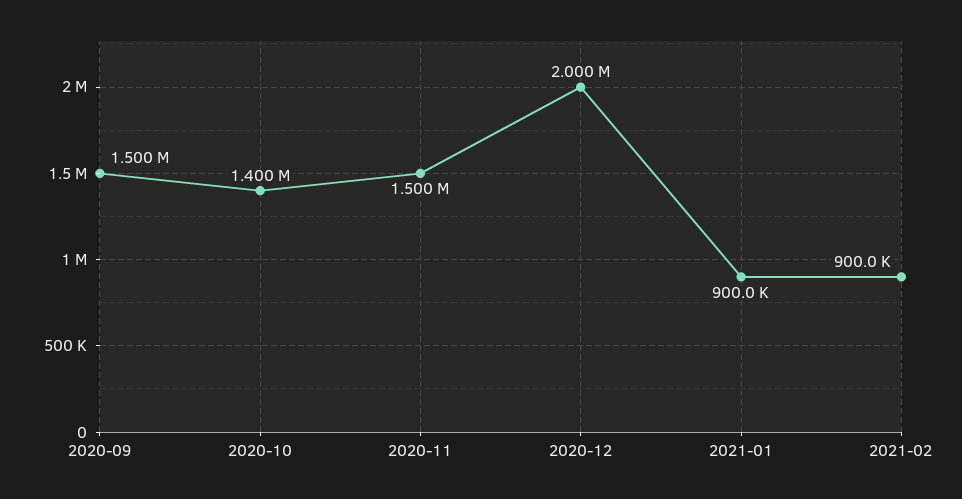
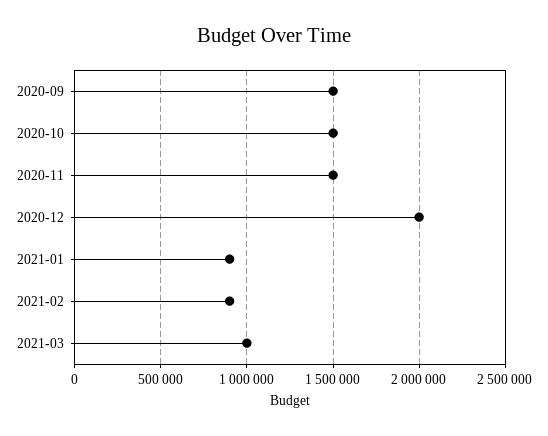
2020-10: 1400000 -> 1500000
2021-03: none -> 1000000

